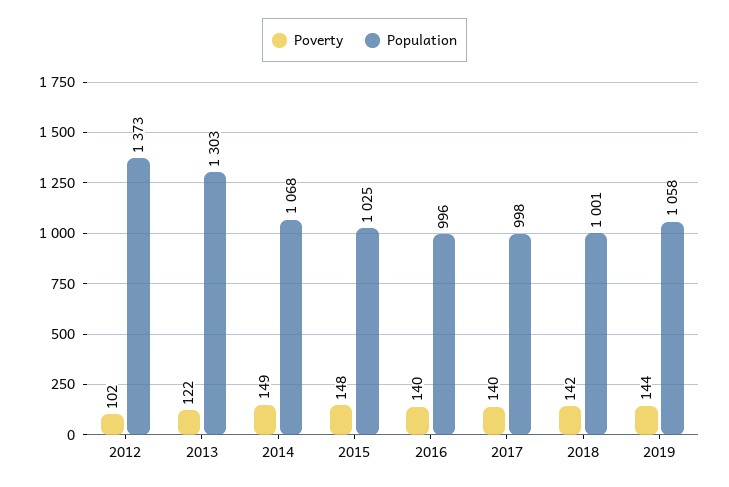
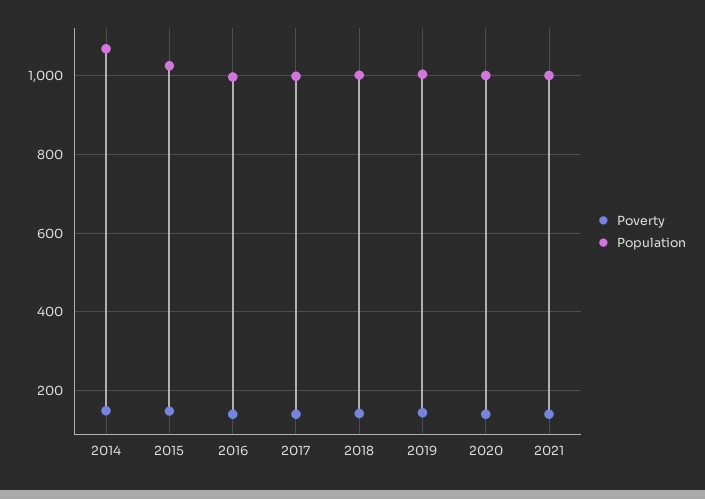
Poverty, 2012: 102 -> none
Population, 2012: 1373 -> none
Poverty, 2013: 122 -> none
Population, 2013: 1303 -> none
Population, 2019: 1058 -> 1000
Poverty, 2020: none -> 140
Population, 2020: none -> 1000
Poverty, 2021: none -> 140
Population, 2021: none -> 1000

